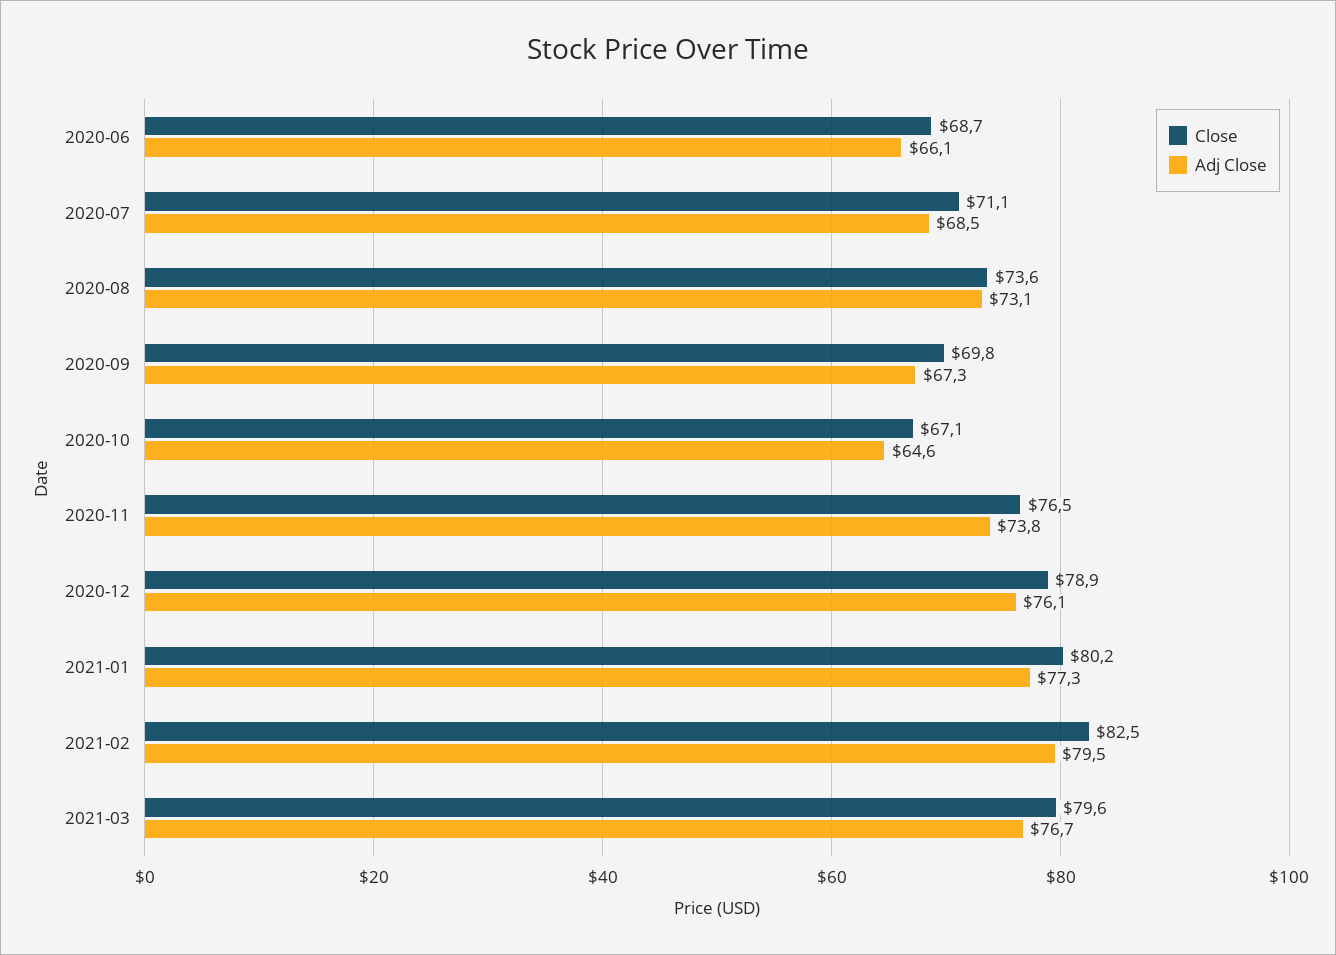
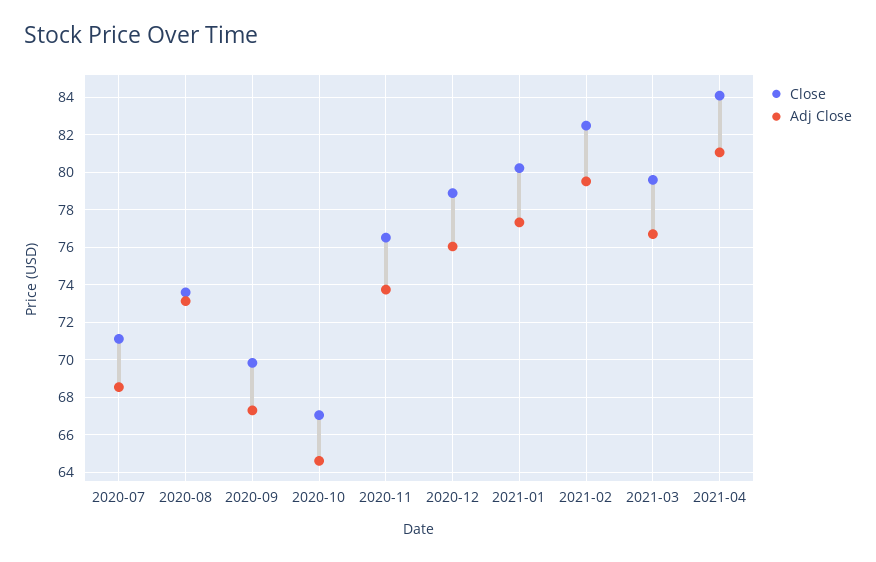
Close, 2020-06: 68.7 -> none
Adj Close, 2020-06: 66.1 -> none
Close, 2021-04: none -> 84
Adj Close, 2021-04: none -> 81

